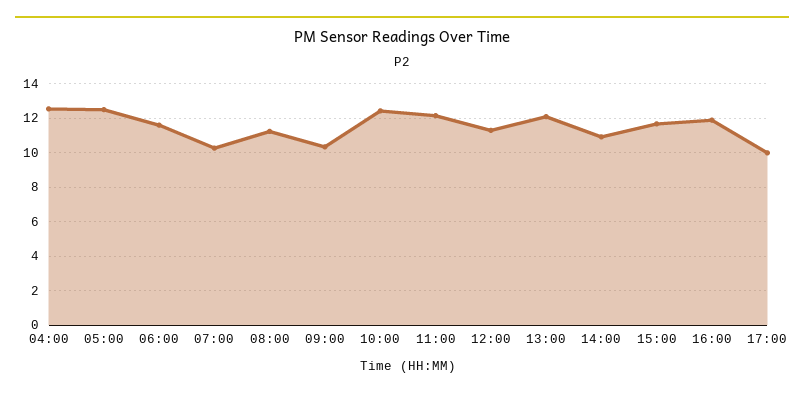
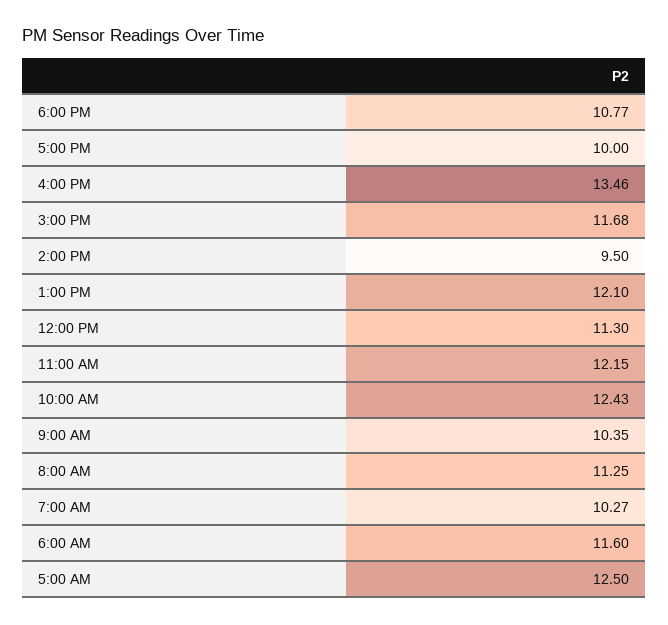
04:00: 12.5 -> none
14:00: 11 -> 9.5
16:00: 12 -> 13.46
6:00 PM: none -> 10.77

